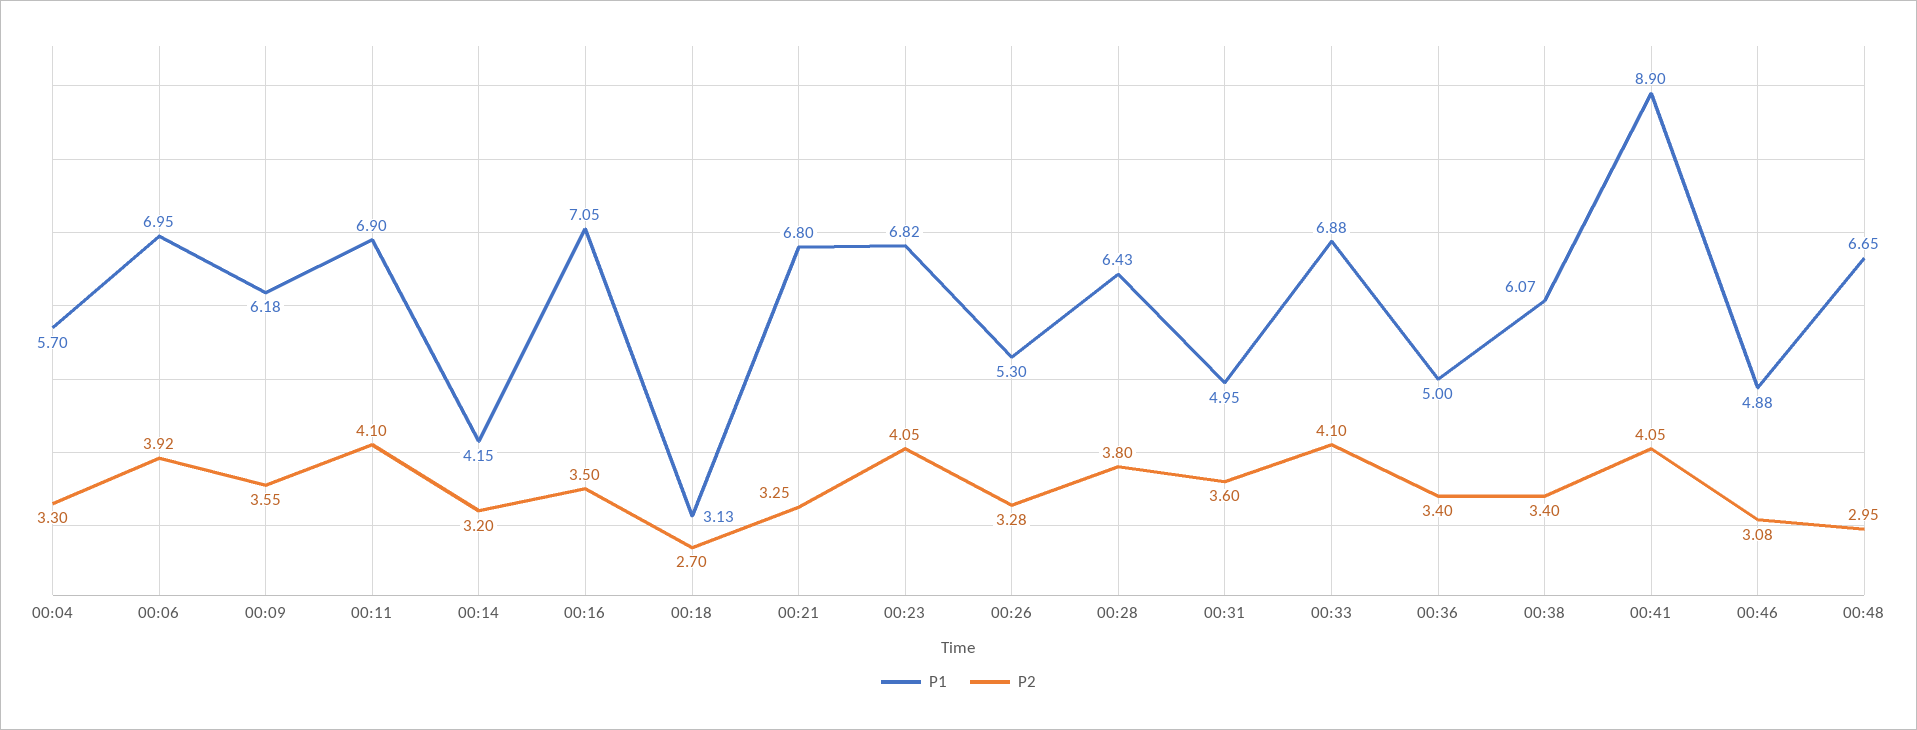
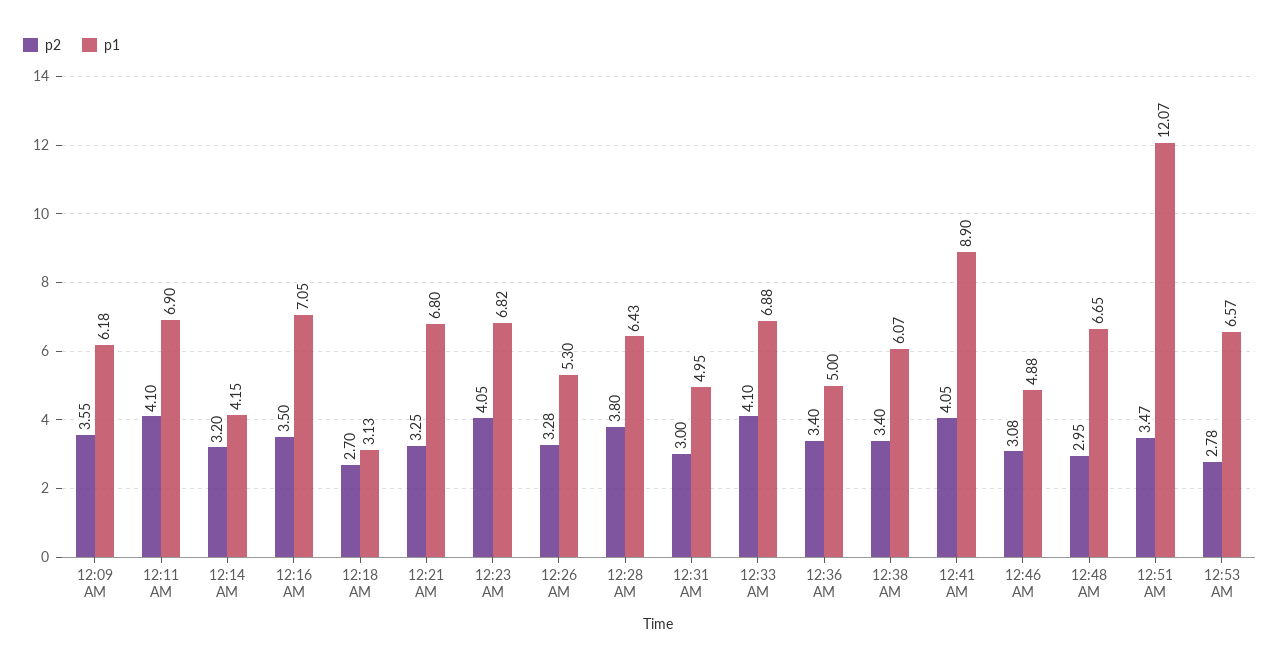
P1, 00:04: 5.7 -> none
P2, 00:04: 3.3 -> none
P1, 00:06: 6.95 -> none
P2, 00:06: 3.92 -> none
P2, 00:31: 3.6 -> 3
P2, 12:51 AM: none -> 3.47
P1, 12:51 AM: none -> 12.07
P2, 12:53 AM: none -> 2.78
P1, 12:53 AM: none -> 6.57

